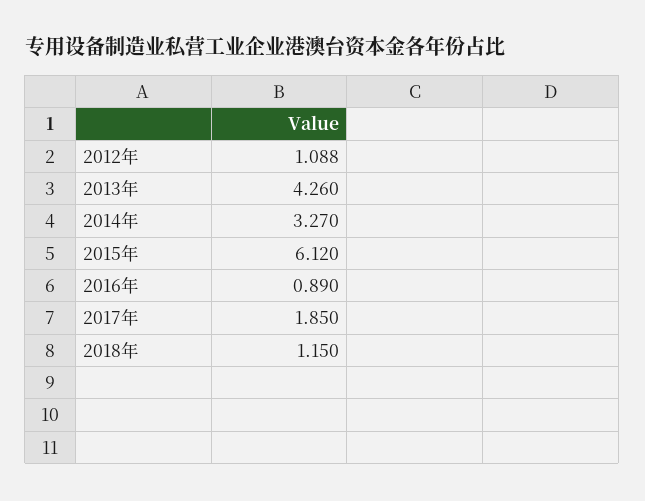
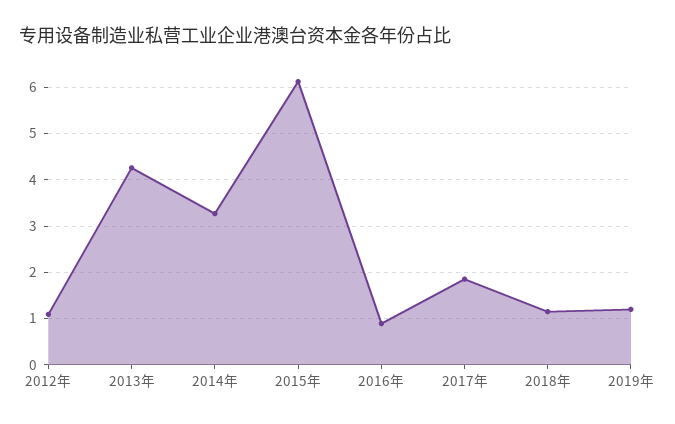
2019年: none -> 1.2

